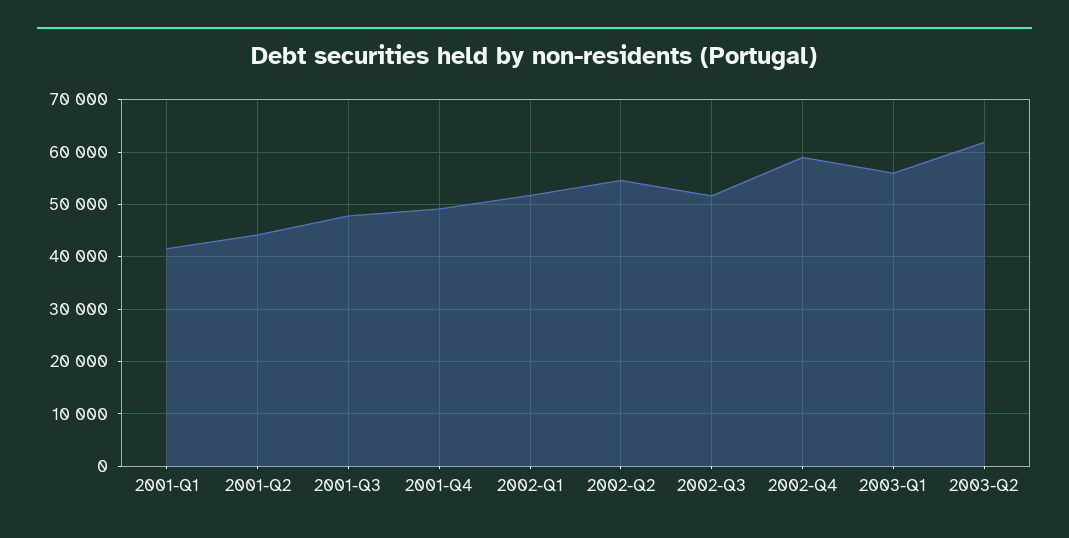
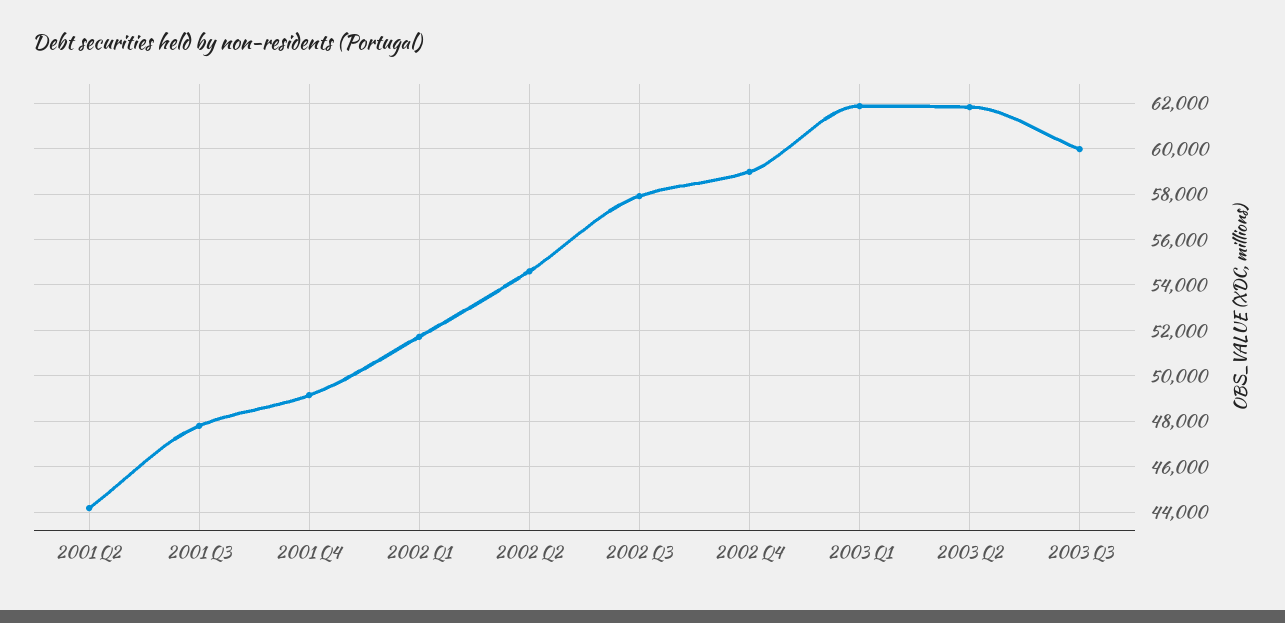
2001-Q1: 42000 -> none
2002-Q3: 52000 -> 58000
2003-Q1: 56000 -> 62000
2003 Q3: none -> 60000

